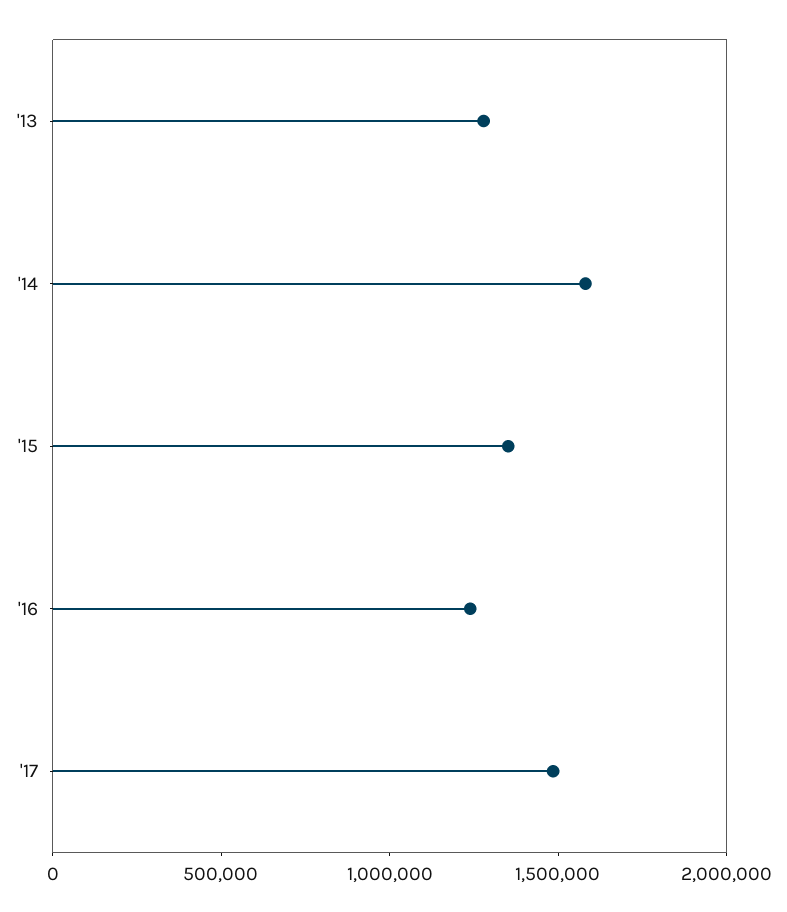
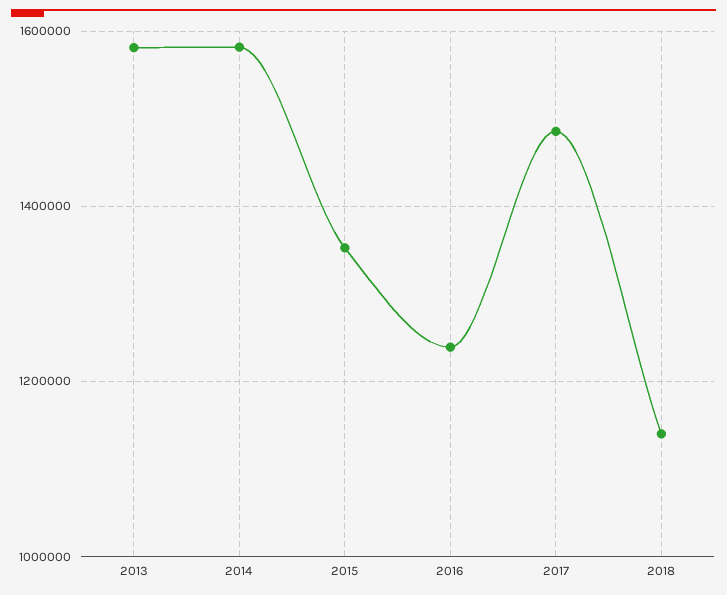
'13: 1300000 -> 1580000
2018: none -> 1140000

